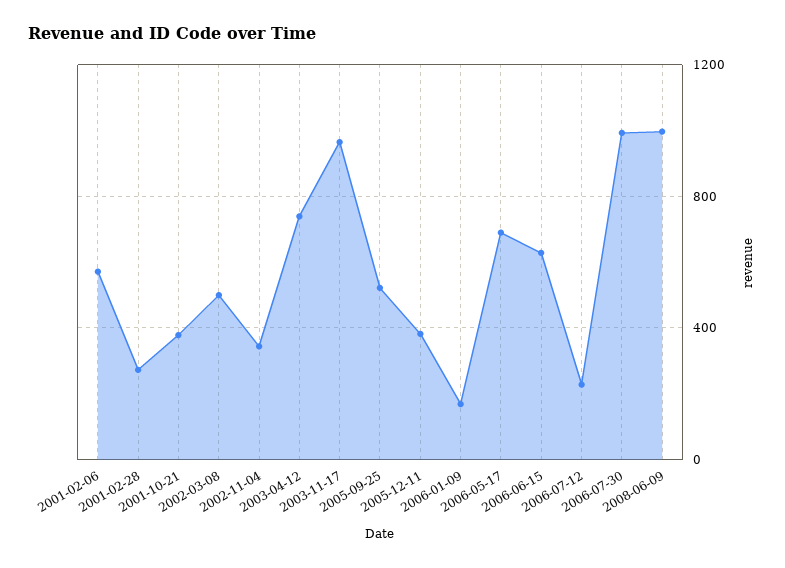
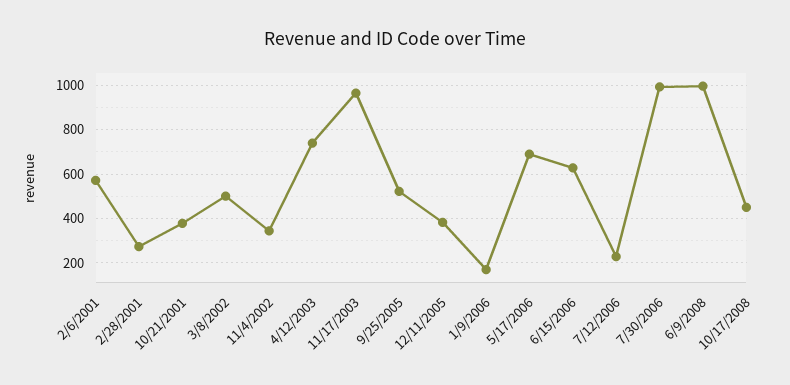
10/17/2008: none -> 450

